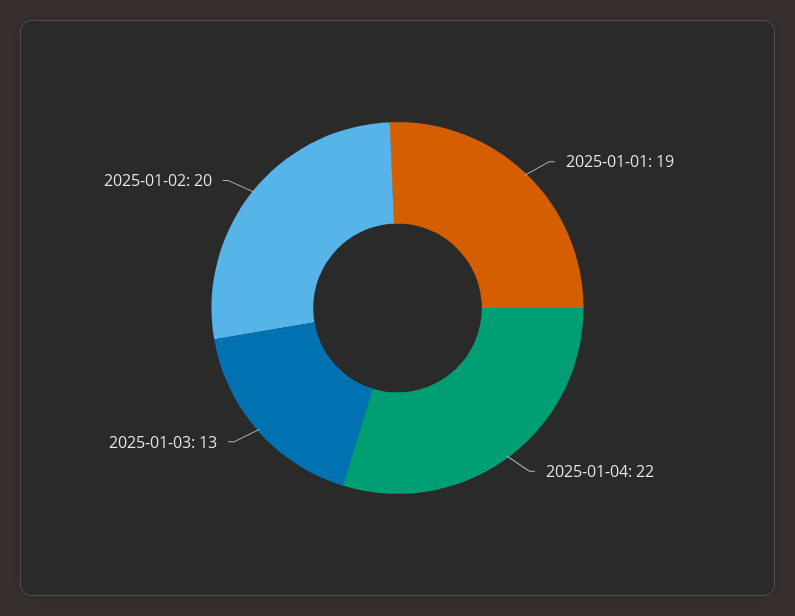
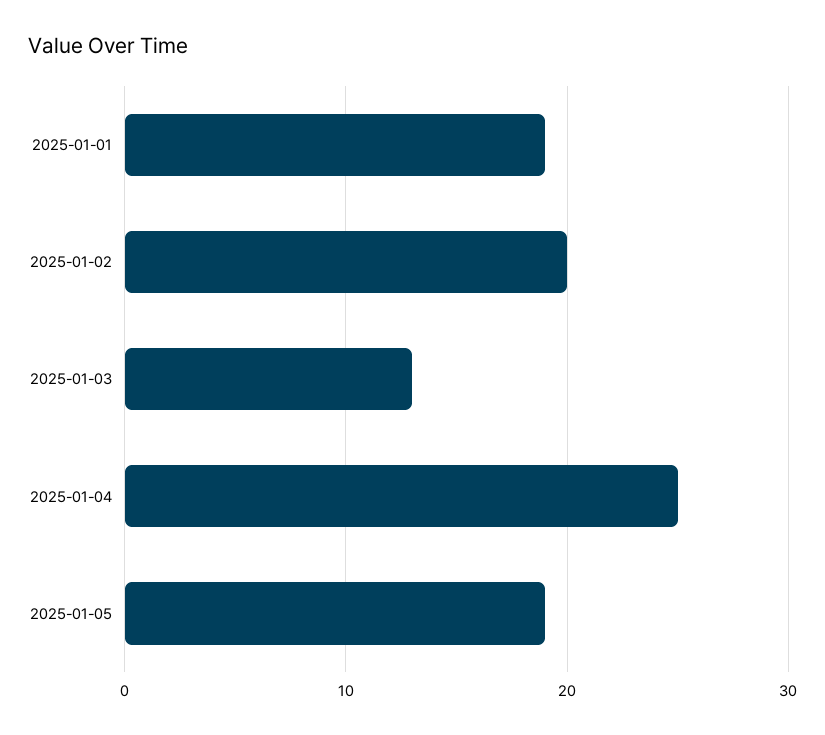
2025-01-04: 22 -> 25
2025-01-05: none -> 19

